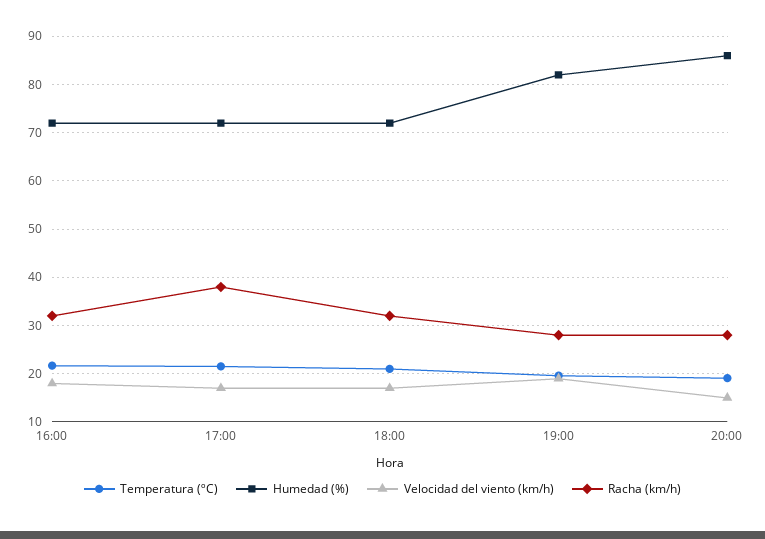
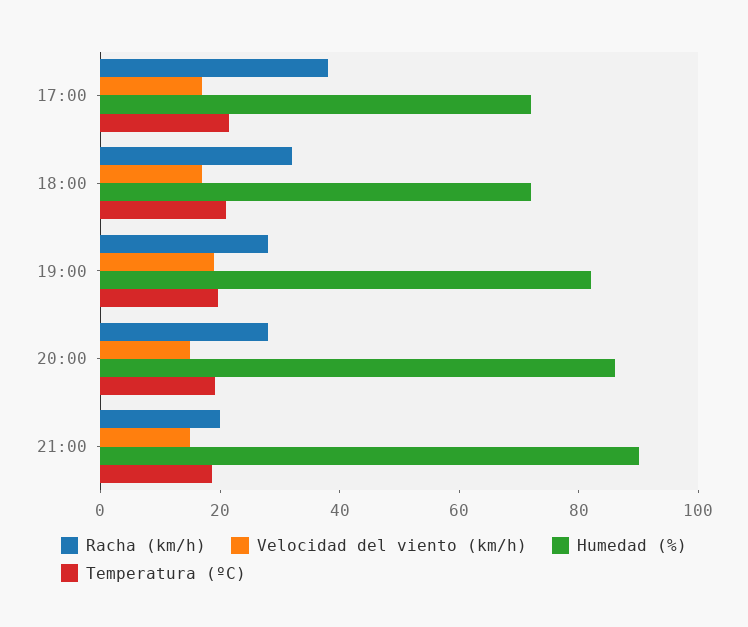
Temperatura (ºC), 16:00: 22 -> none
Humedad (%), 16:00: 72 -> none
Velocidad del viento (km/h), 16:00: 18 -> none
Racha (km/h), 16:00: 32 -> none
Racha (km/h), 21:00: none -> 20
Velocidad del viento (km/h), 21:00: none -> 15
Humedad (%), 21:00: none -> 90
Temperatura (ºC), 21:00: none -> 20

